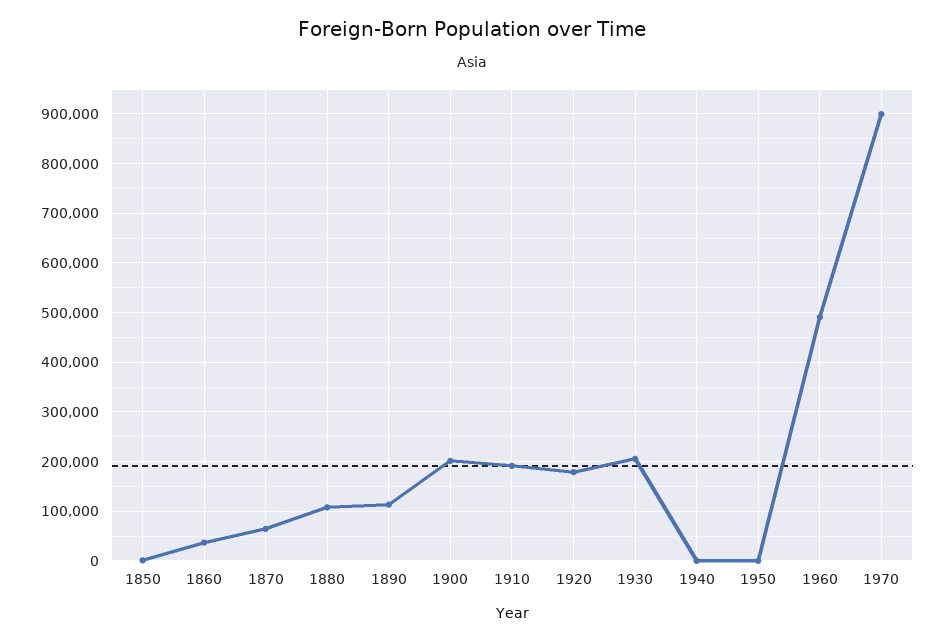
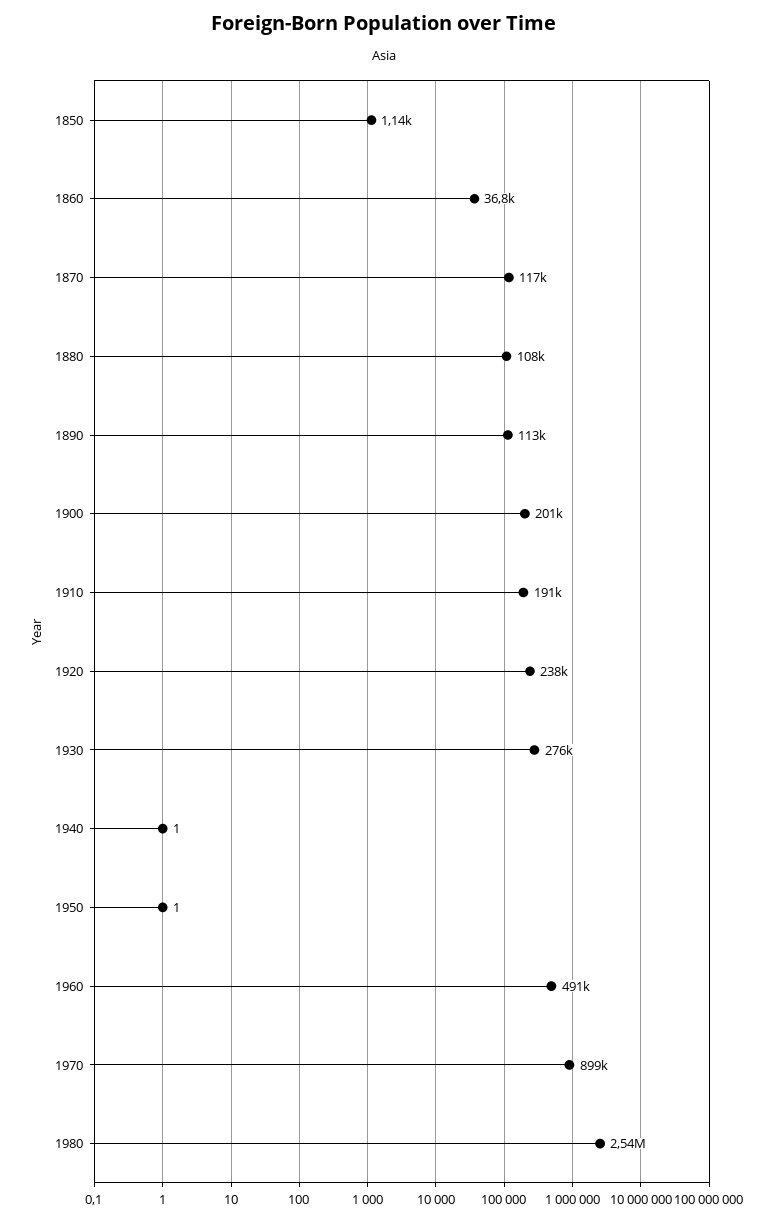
1870: 60000 -> 117000
1920: 180000 -> 238000
1930: 200000 -> 276000
1980: none -> 2540000

